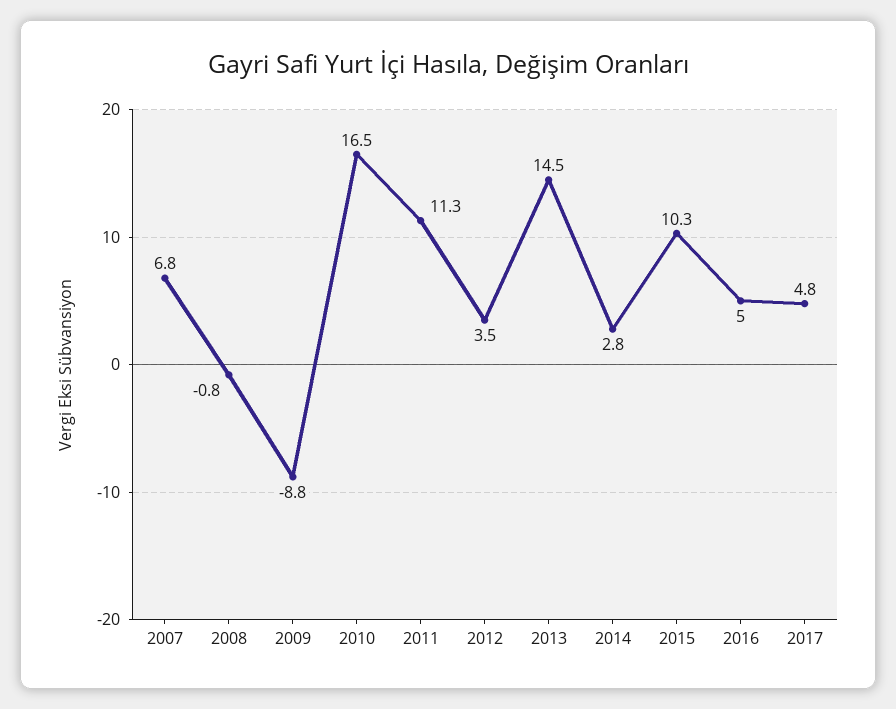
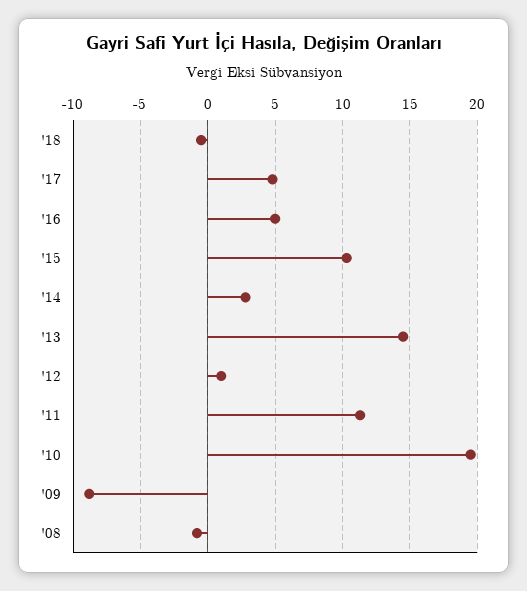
2007: 6.8 -> none
2010: 16.5 -> 19.5
2012: 3.5 -> 1
'18: none -> -0.5

